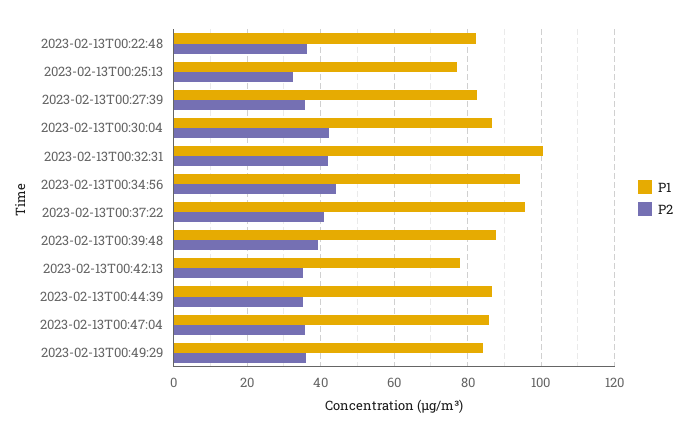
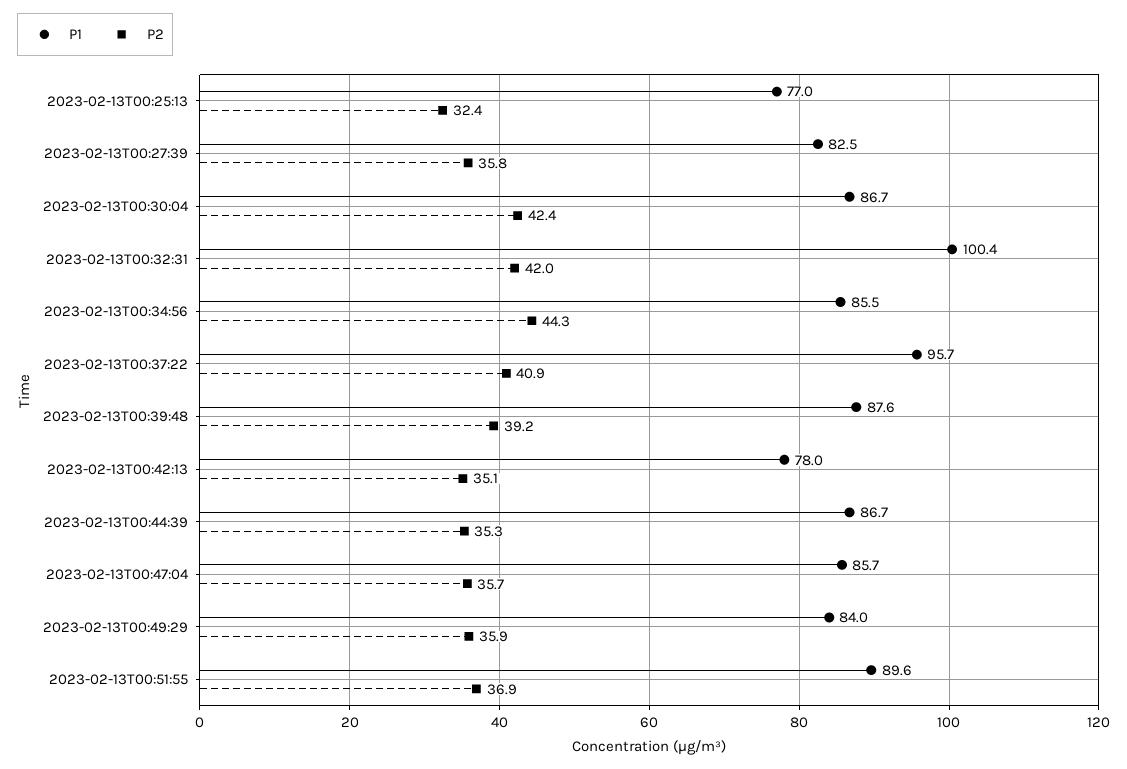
P1, 2023-02-13T00:22:48: 82 -> none
P2, 2023-02-13T00:22:48: 36 -> none
P1, 2023-02-13T00:34:56: 94 -> 85.5
P1, 2023-02-13T00:51:55: none -> 89.6
P2, 2023-02-13T00:51:55: none -> 36.9

